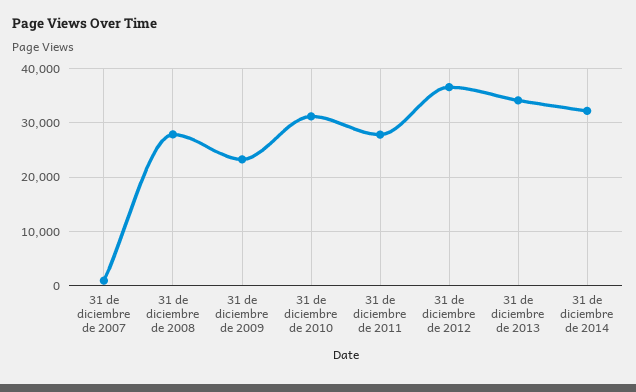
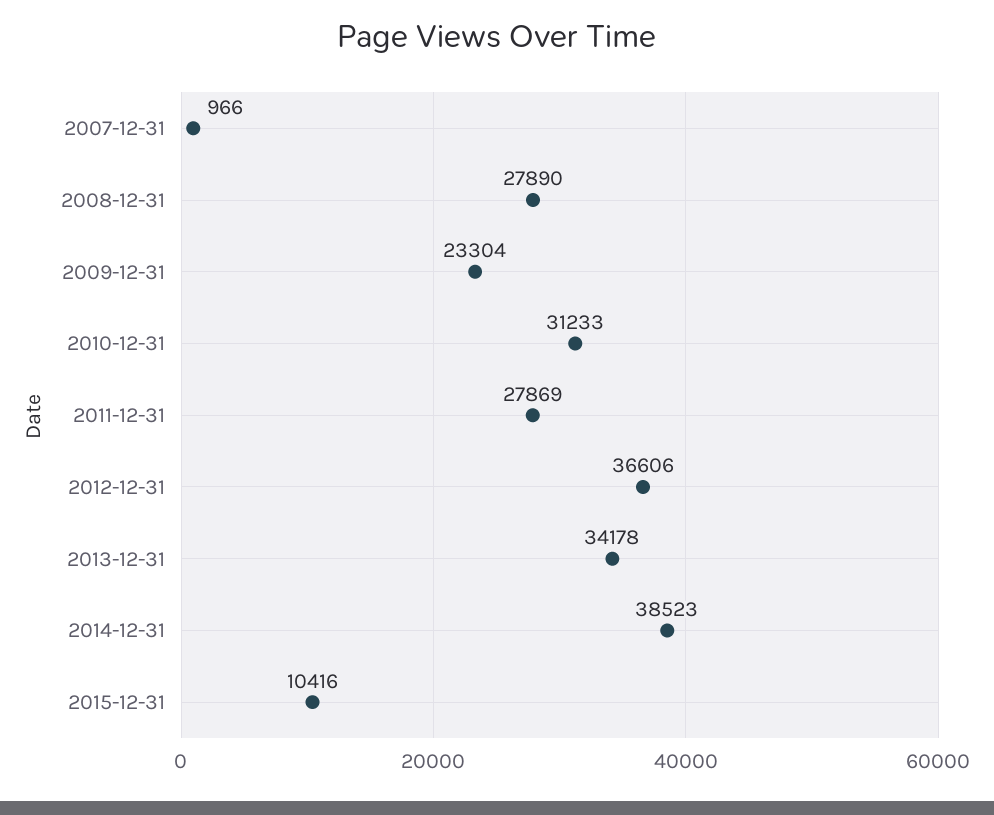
31 de diciembre de 2014: 32000 -> 38523
2015-12-31: none -> 10416

